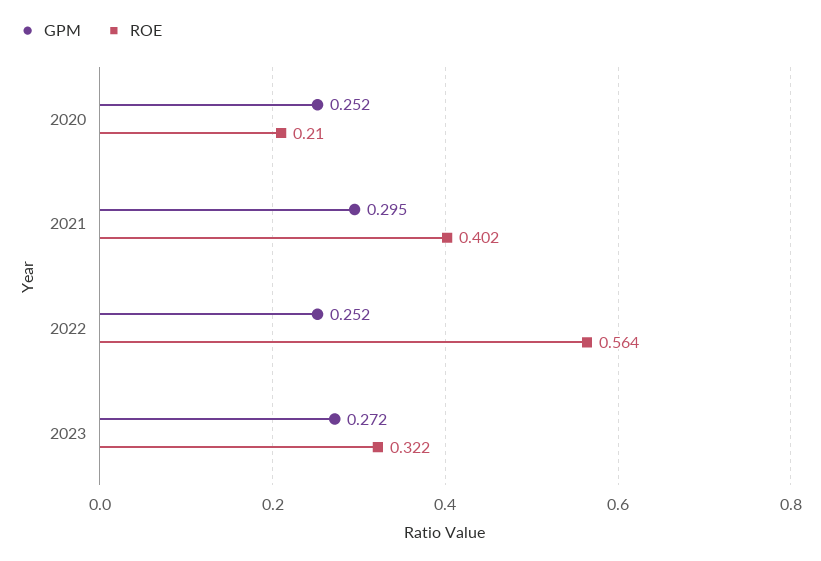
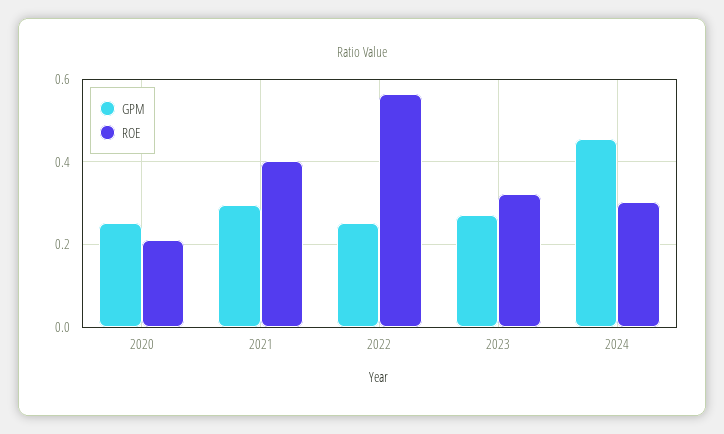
GPM, 2024: none -> 0.46
ROE, 2024: none -> 0.3

